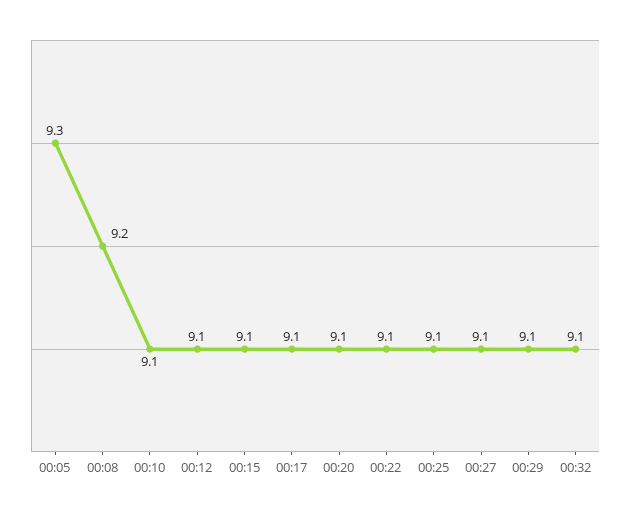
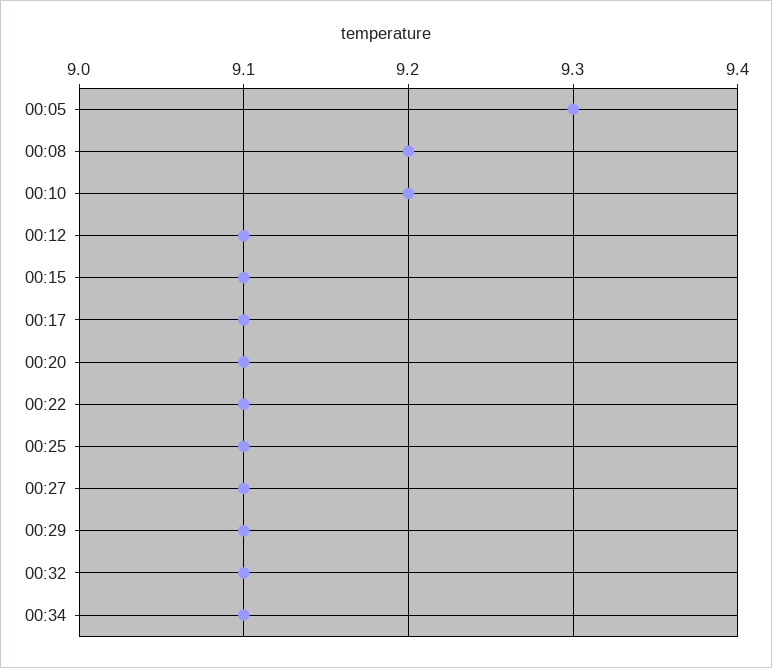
00:10: 9.1 -> 9.2
00:34: none -> 9.1

